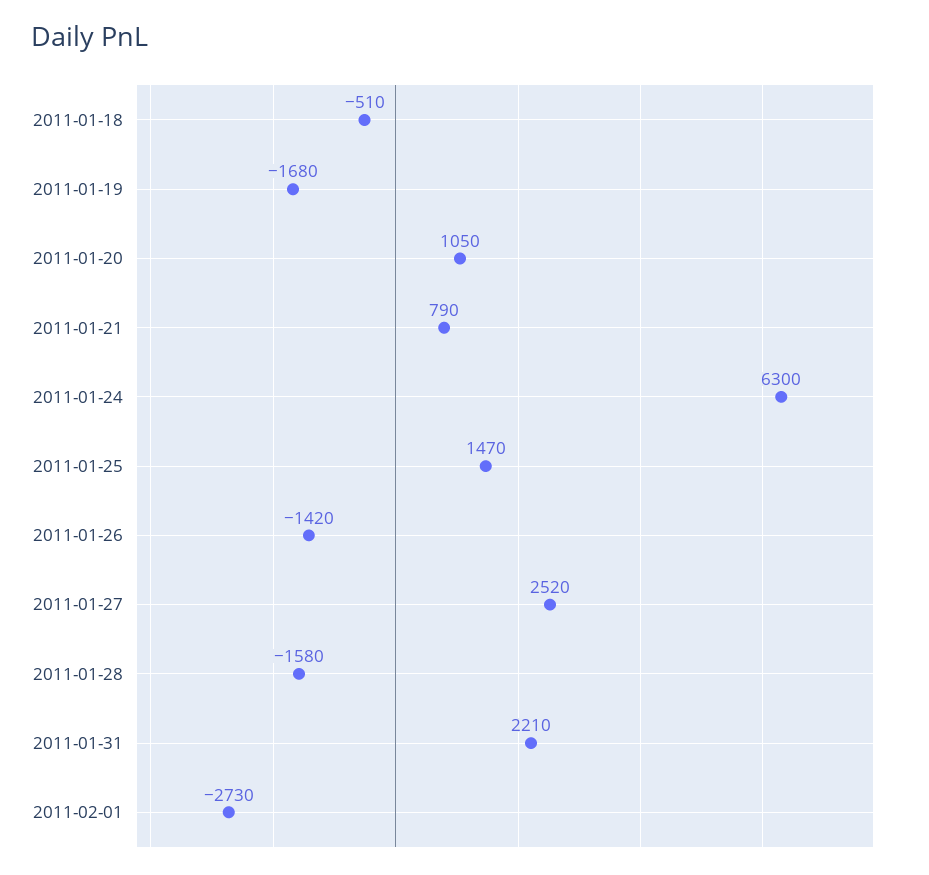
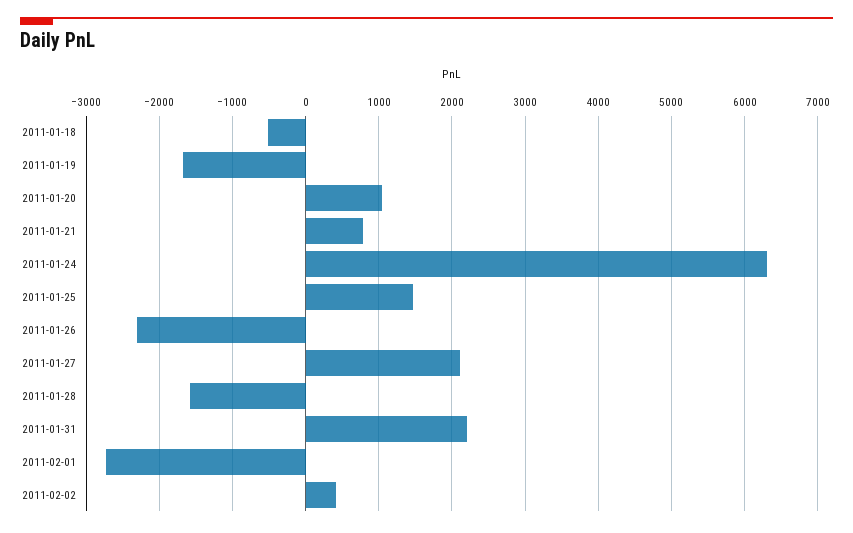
2011-01-26: -1420 -> -2300
2011-01-27: 2520 -> 2100
2011-02-02: none -> 400

